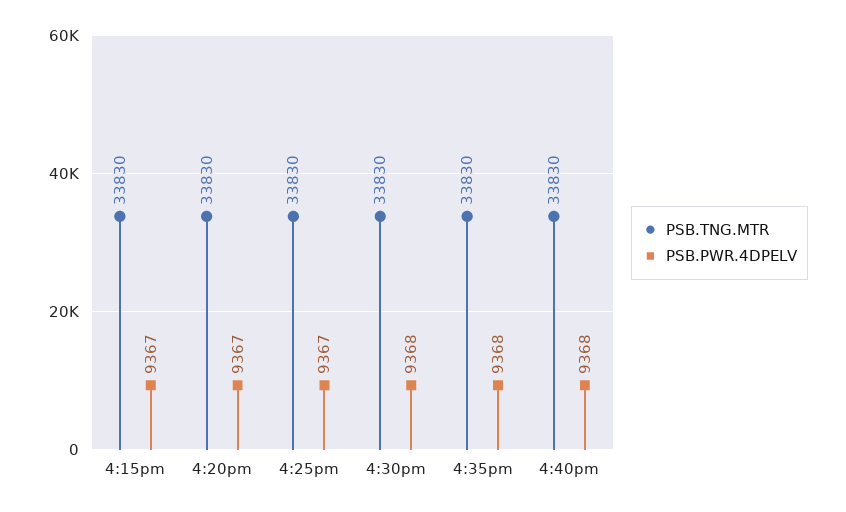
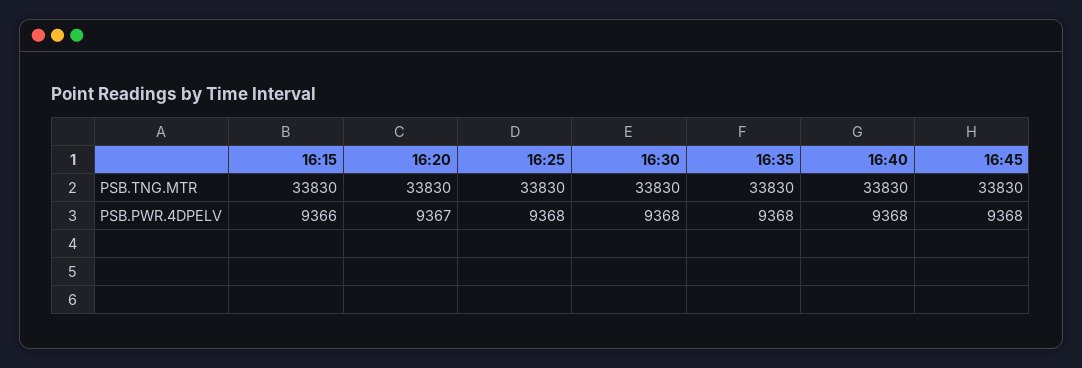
PSB.PWR.4DPELV, 4:15pm: 9367 -> 9366
PSB.PWR.4DPELV, 4:25pm: 9367 -> 9368
PSB.TNG.MTR, 16:45: none -> 33830
PSB.PWR.4DPELV, 16:45: none -> 9368

